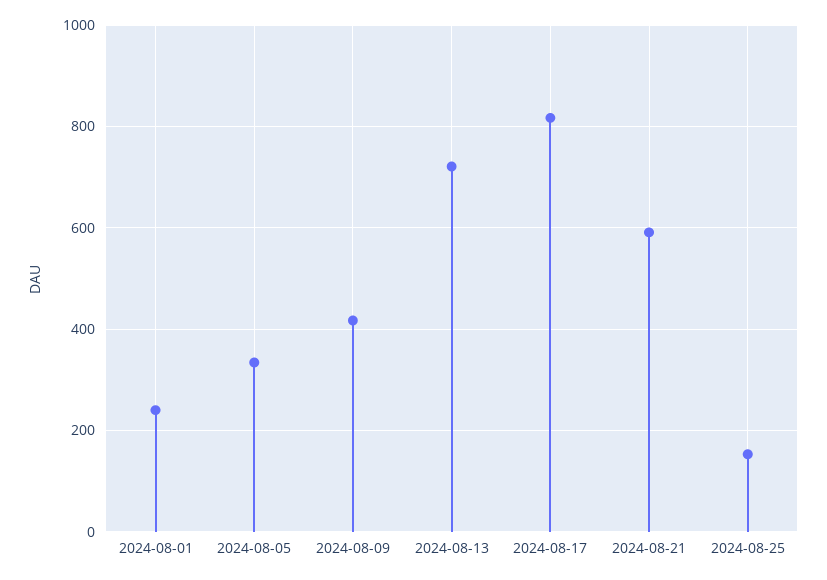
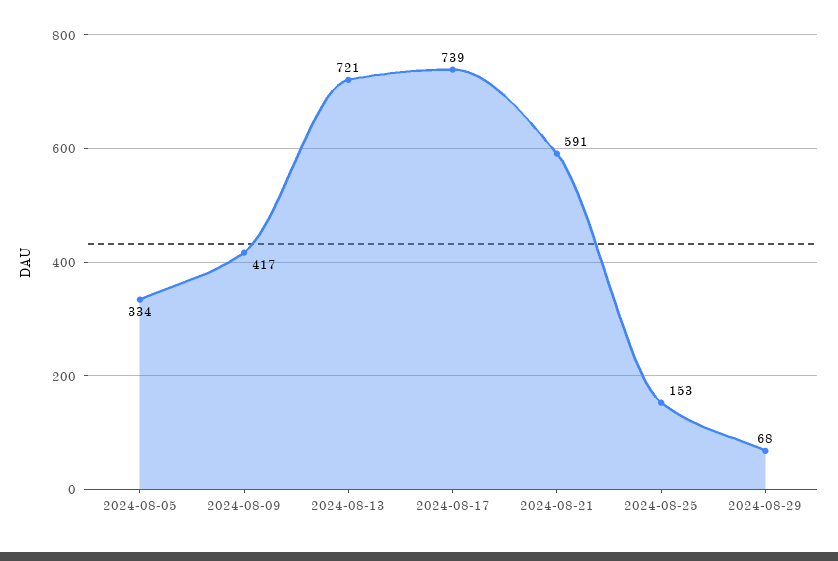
2024-08-01: 240 -> none
2024-08-17: 820 -> 739
2024-08-29: none -> 68

